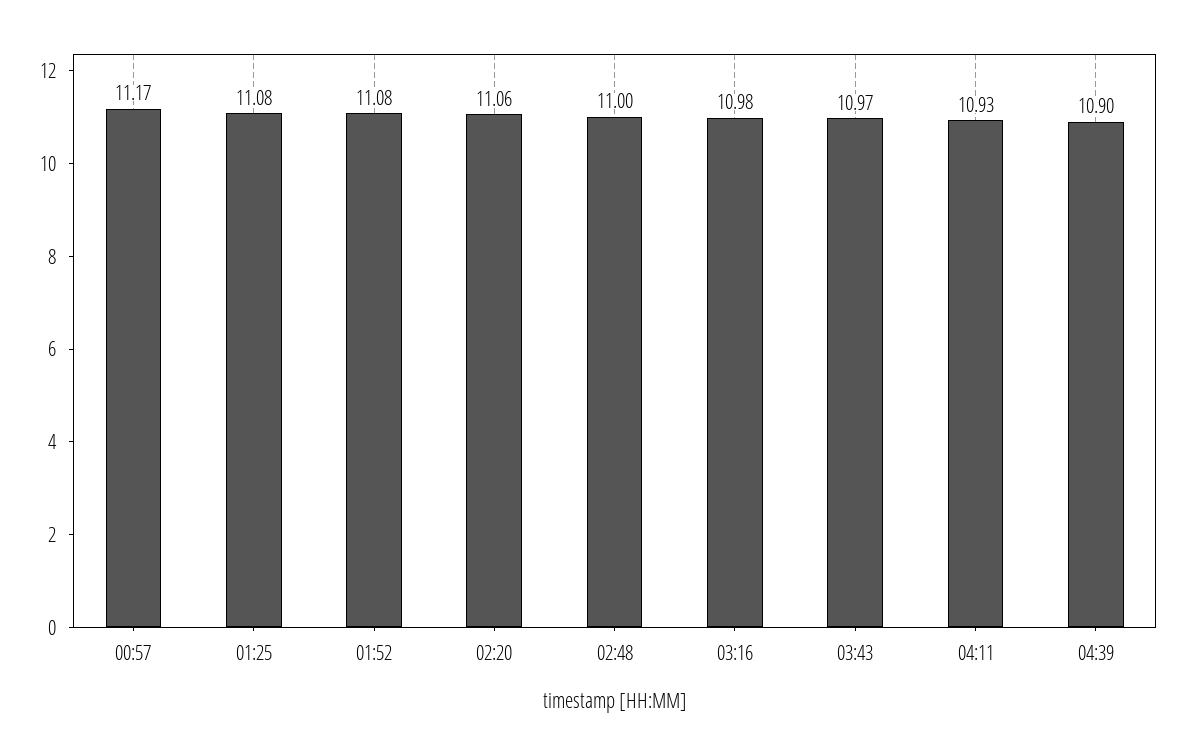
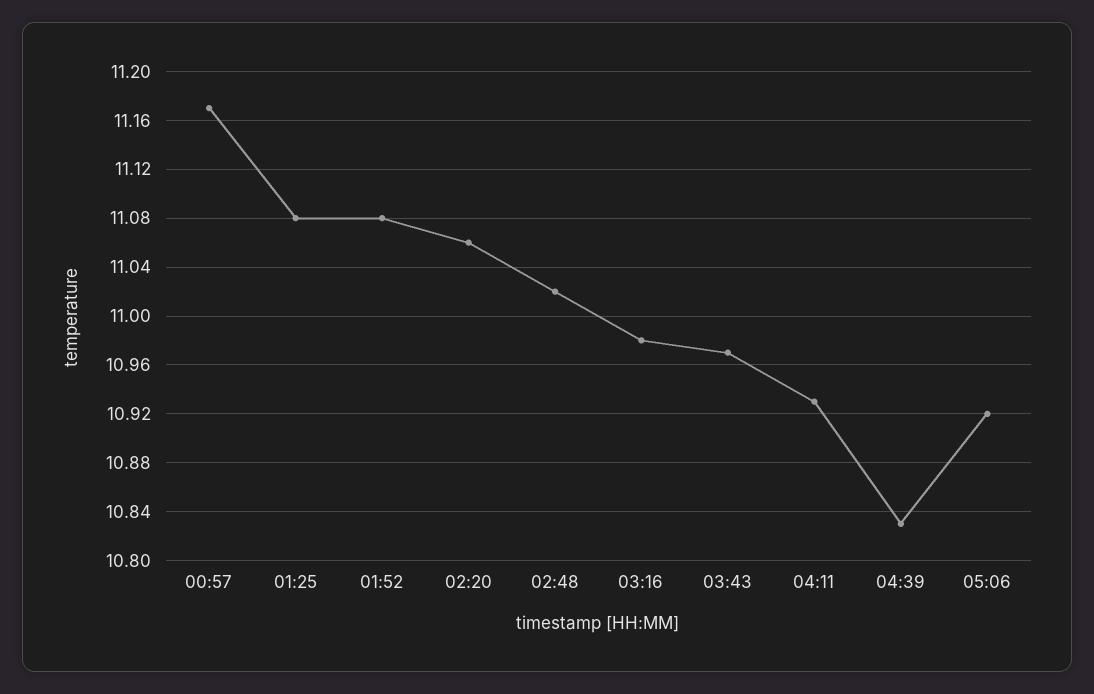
02:48: 11 -> 11.02
04:39: 10.9 -> 10.83
05:06: none -> 10.92

